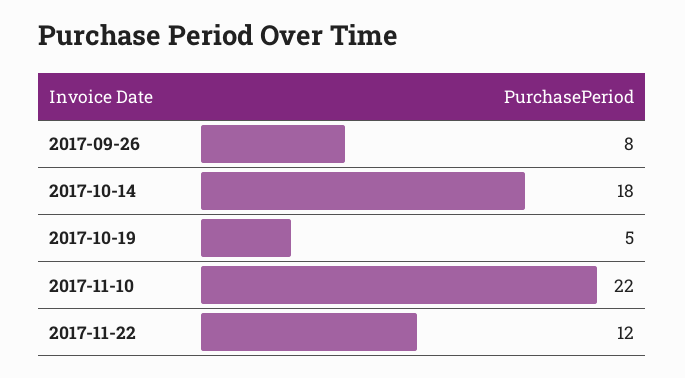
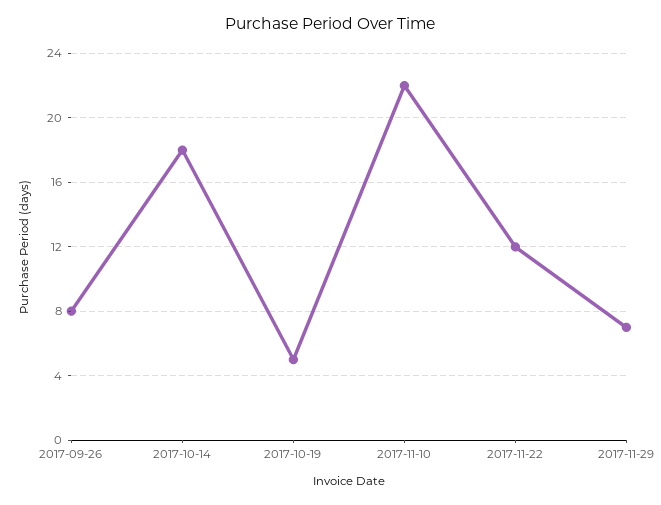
2017-11-29: none -> 7

